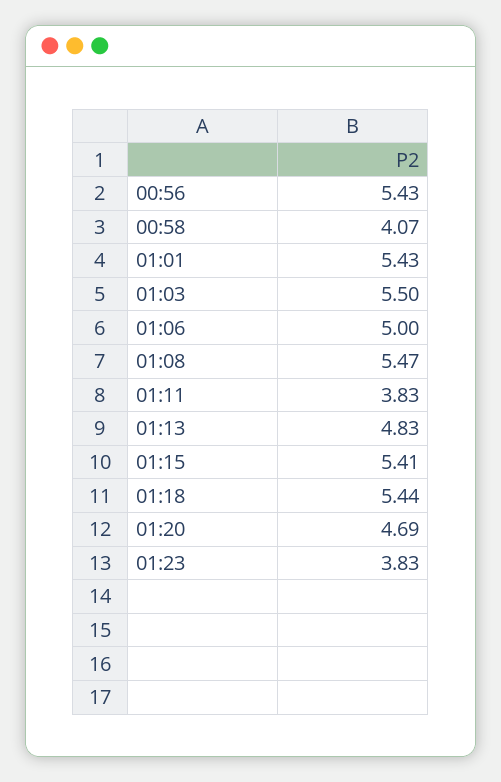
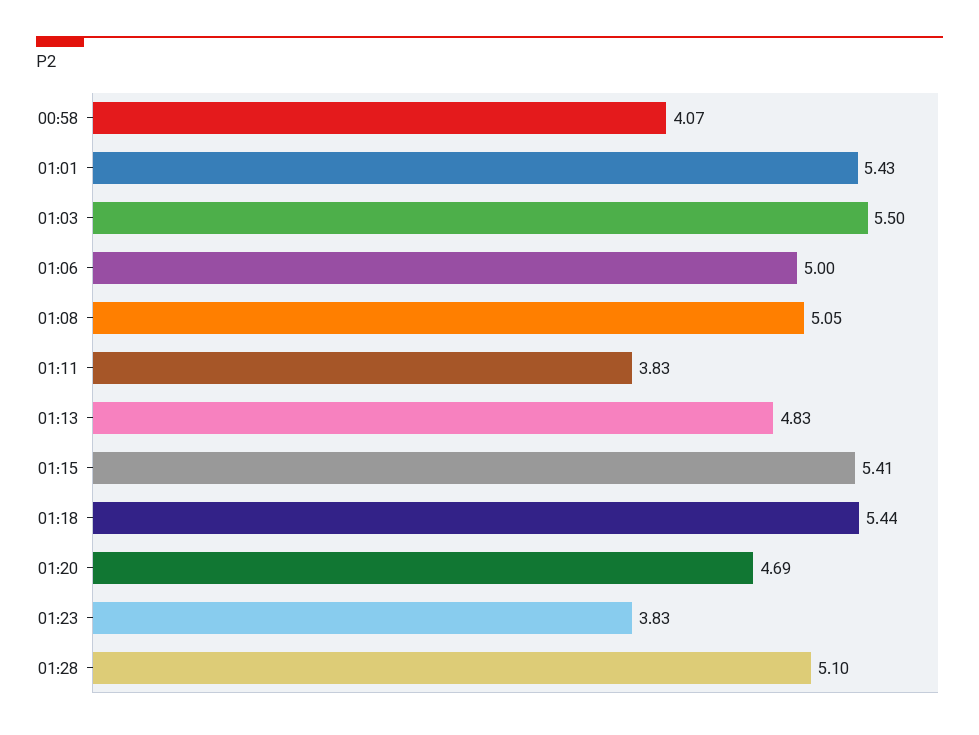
00:56: 5.43 -> none
01:08: 5.47 -> 5.05
01:28: none -> 5.1

